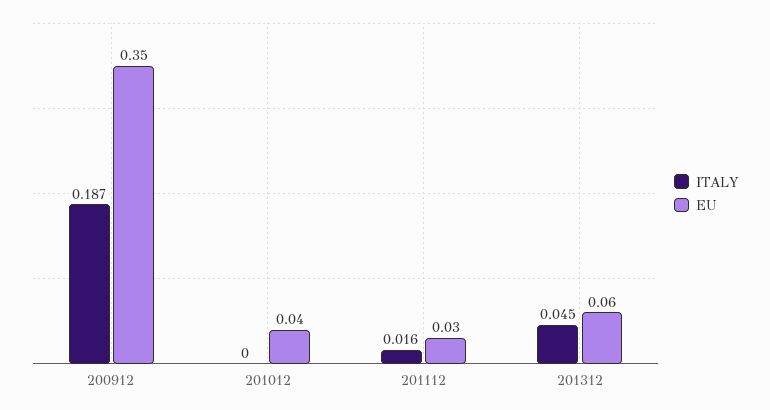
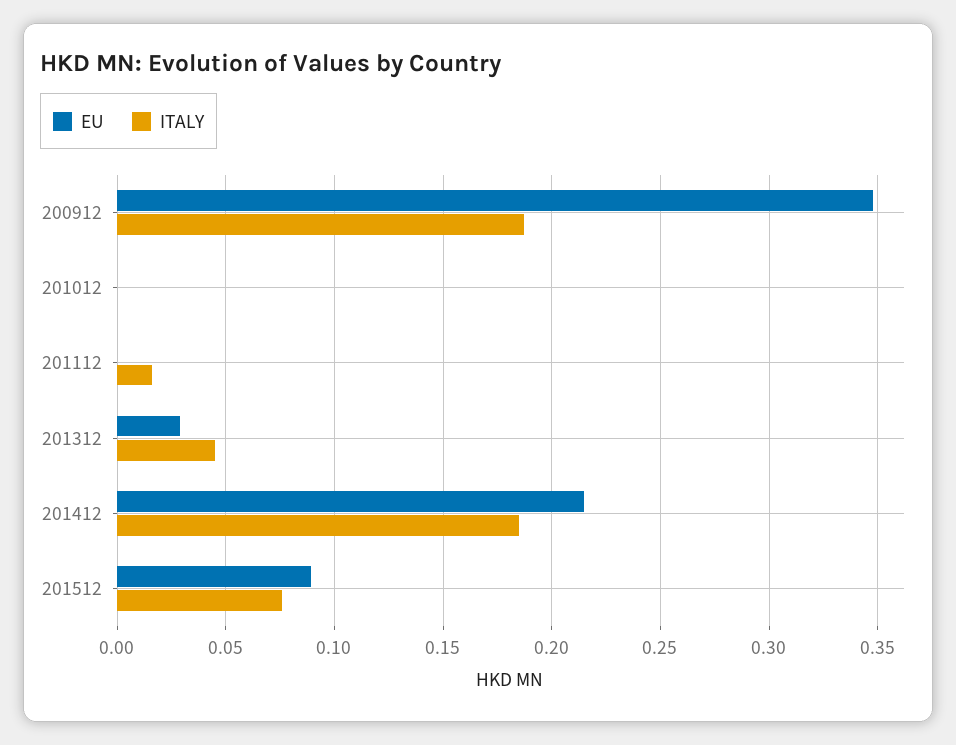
EU, 201012: 0.04 -> 0
EU, 201112: 0.03 -> 0
EU, 201312: 0.06 -> 0.03
EU, 201412: none -> 0.215
ITALY, 201412: none -> 0.185
EU, 201512: none -> 0.09
ITALY, 201512: none -> 0.075

